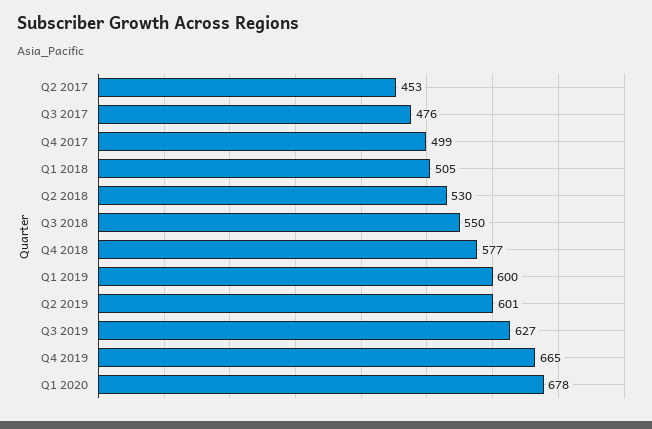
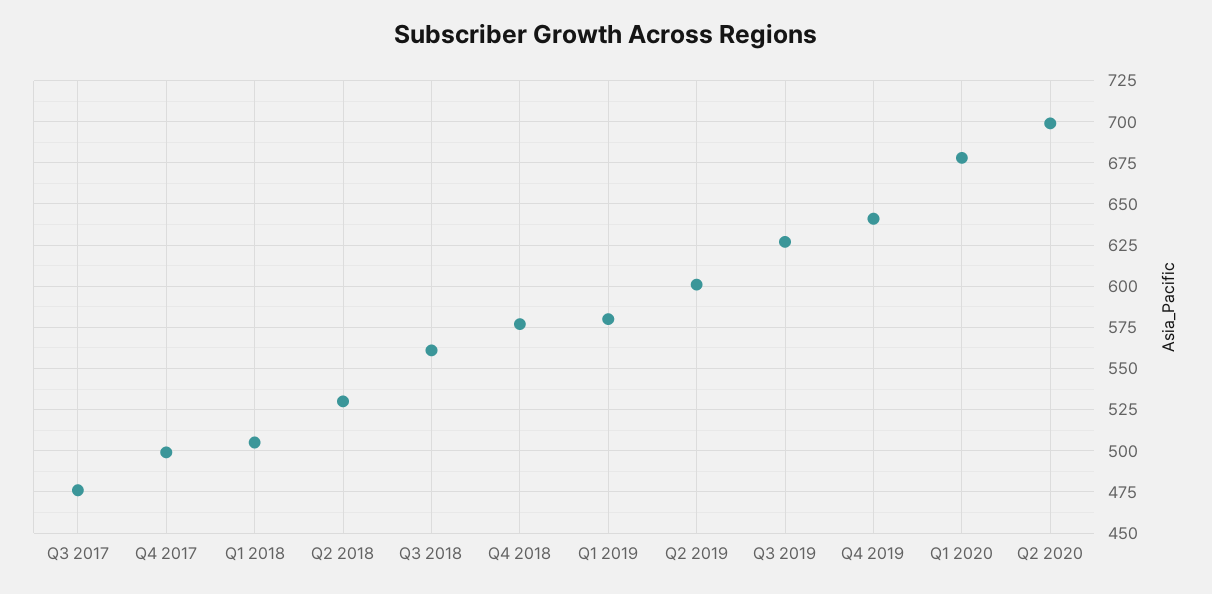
Q2 2017: 453 -> none
Q3 2018: 550 -> 560
Q1 2019: 600 -> 580
Q4 2019: 665 -> 640
Q2 2020: none -> 700

